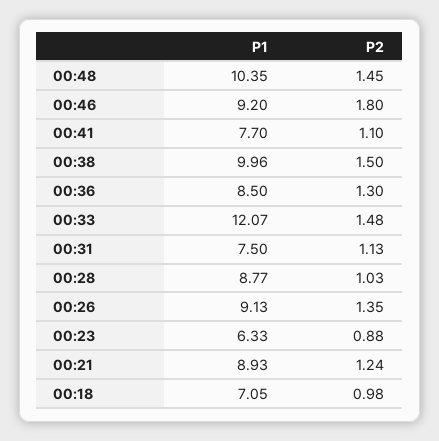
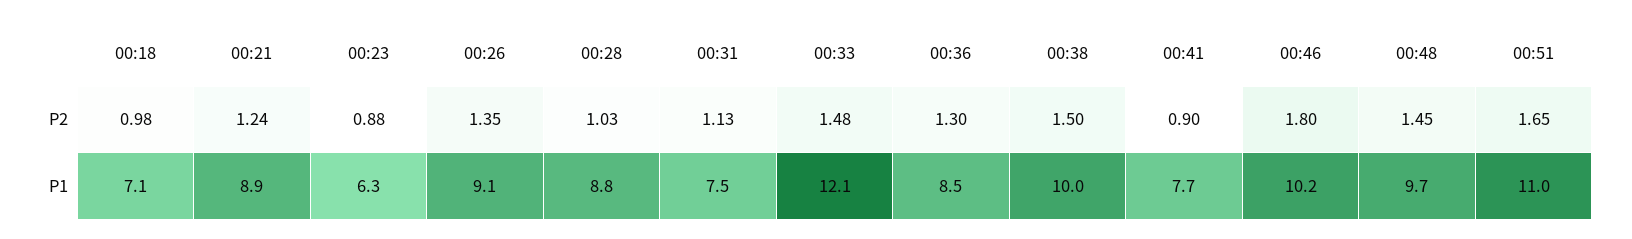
P1, 00:48: 10.35 -> 9.7
P1, 00:46: 9.2 -> 10.2
P2, 00:41: 1.1 -> 0.9
P2, 00:51: none -> 1.65
P1, 00:51: none -> 11

